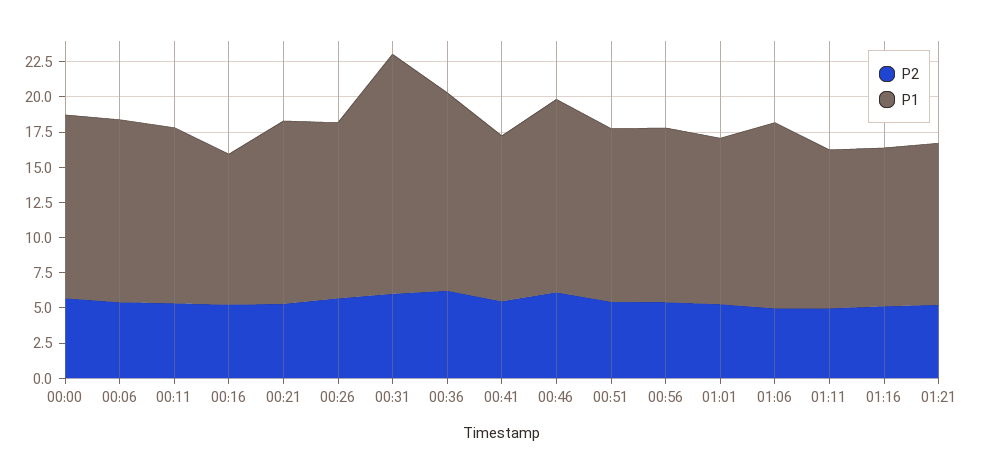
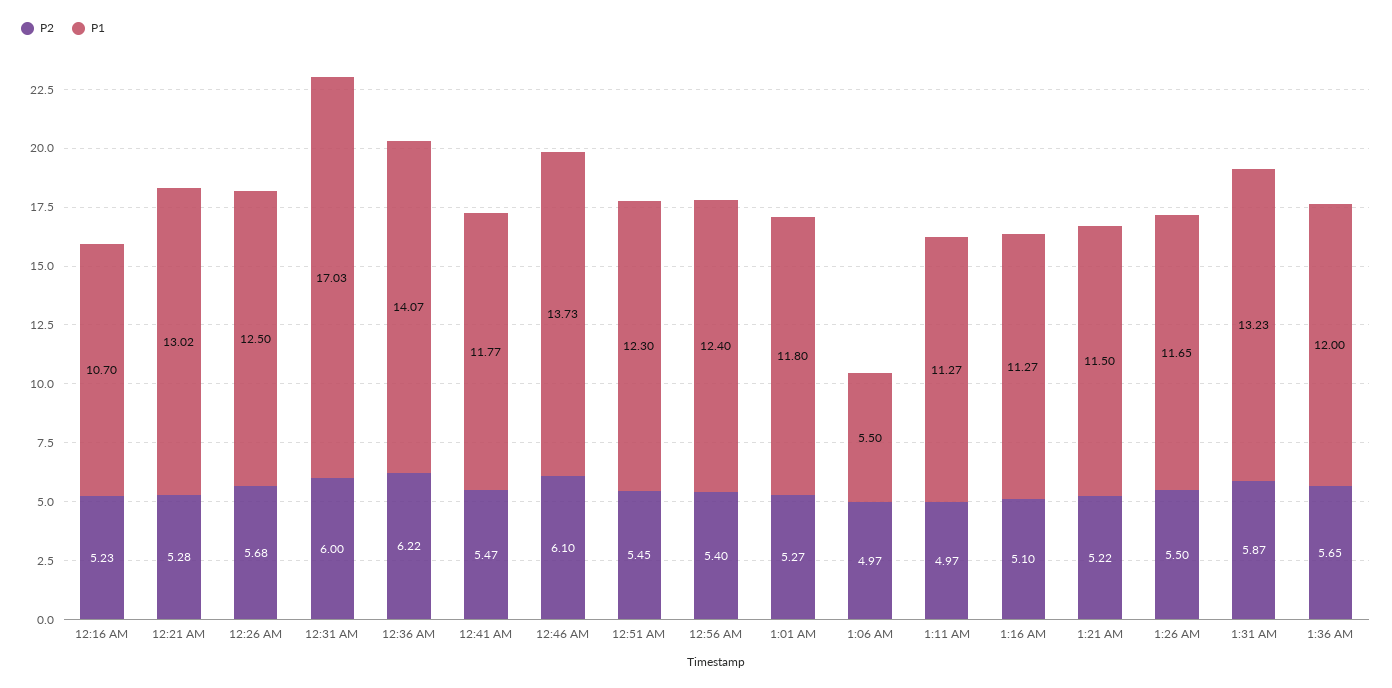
P2, 00:00: 5 -> none
P1, 00:00: 12.5 -> none
P2, 00:06: 5 -> none
P1, 00:06: 12.5 -> none
P2, 00:11: 5 -> none
P1, 00:11: 12.5 -> none
P1, 01:06: 12.5 -> 5.5
P2, 1:26 AM: none -> 5.5
P1, 1:26 AM: none -> 11.65
P2, 1:31 AM: none -> 5.87
P1, 1:31 AM: none -> 13.23
P2, 1:36 AM: none -> 5.65
P1, 1:36 AM: none -> 12

